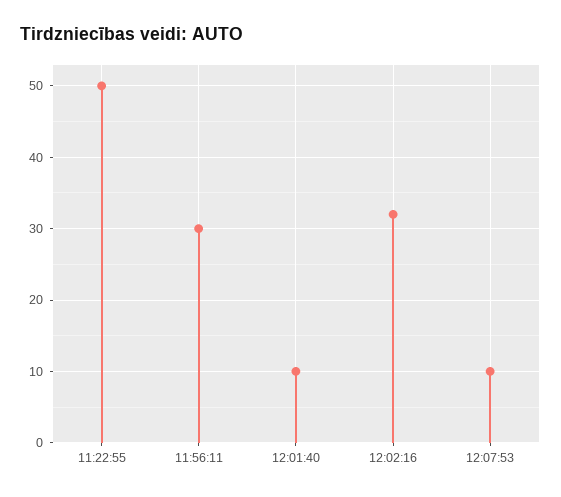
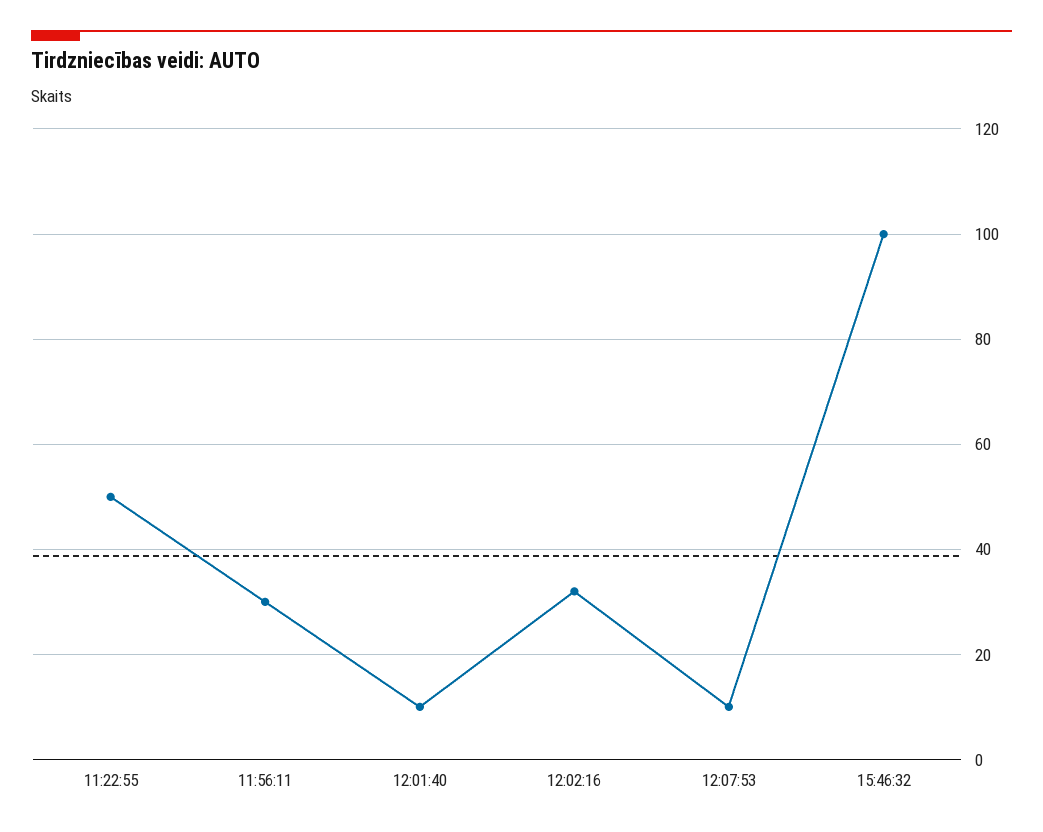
15:46:32: none -> 100

